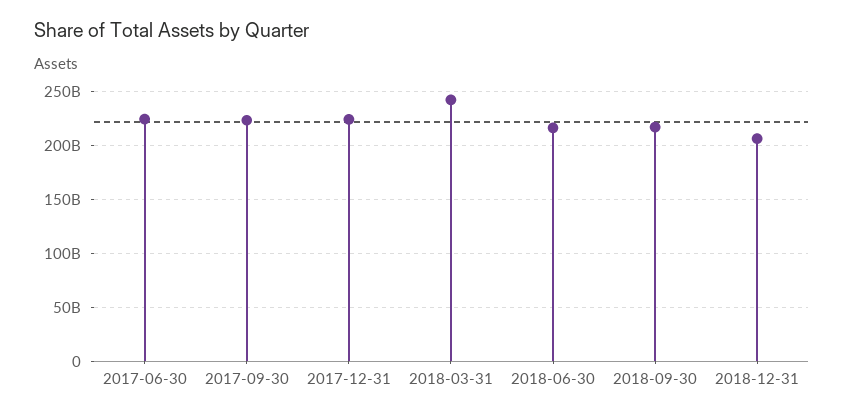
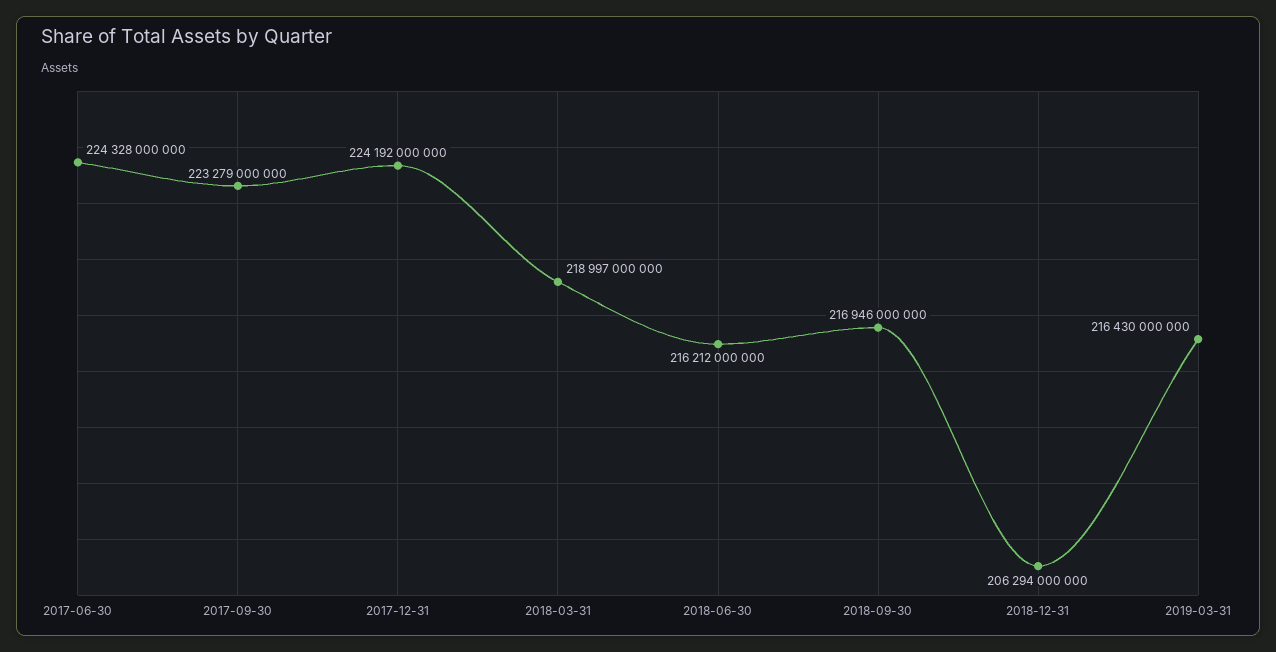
2018-03-31: 240000000000 -> 218997000000
2019-03-31: none -> 216430000000

